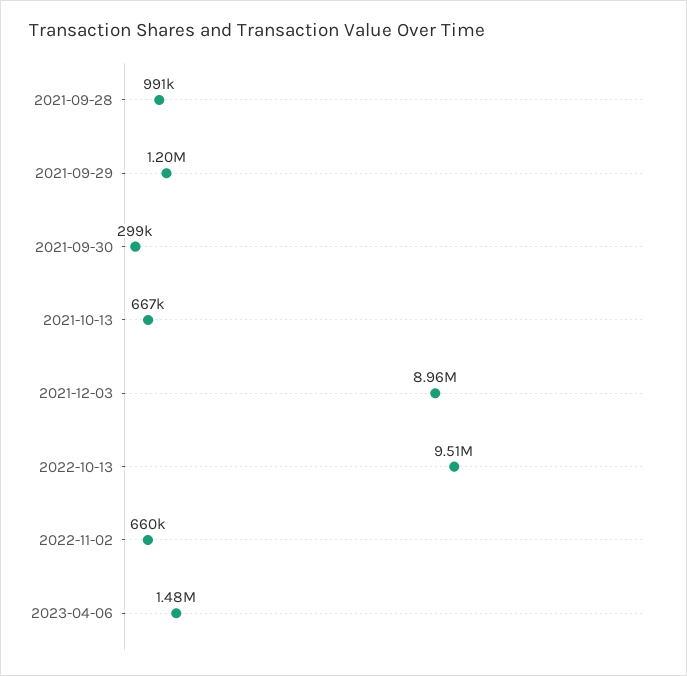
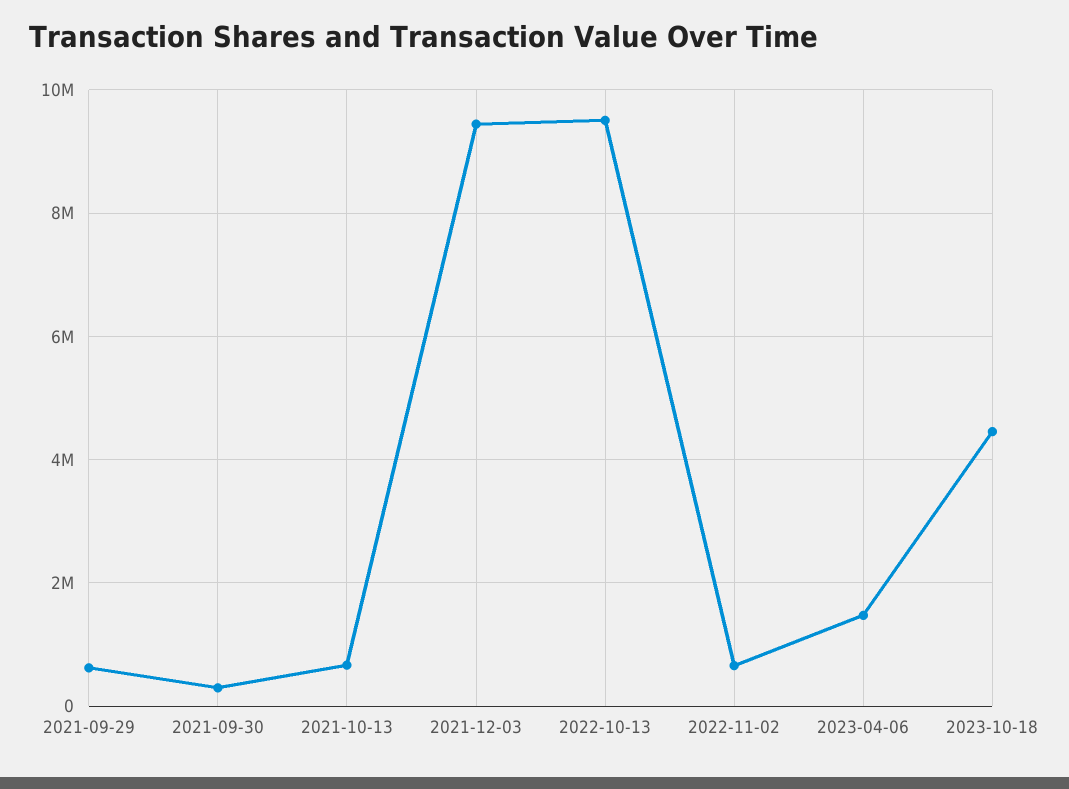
2021-09-28: 991000 -> none
2021-09-29: 1200000 -> 600000
2021-12-03: 8960000 -> 9400000
2023-10-18: none -> 4400000

